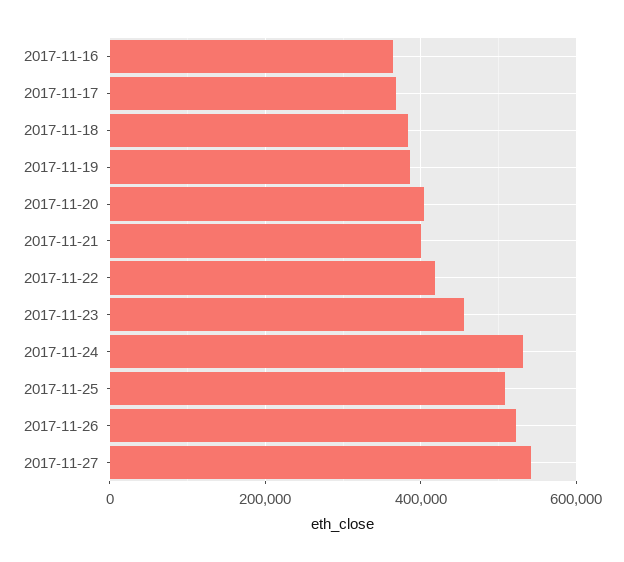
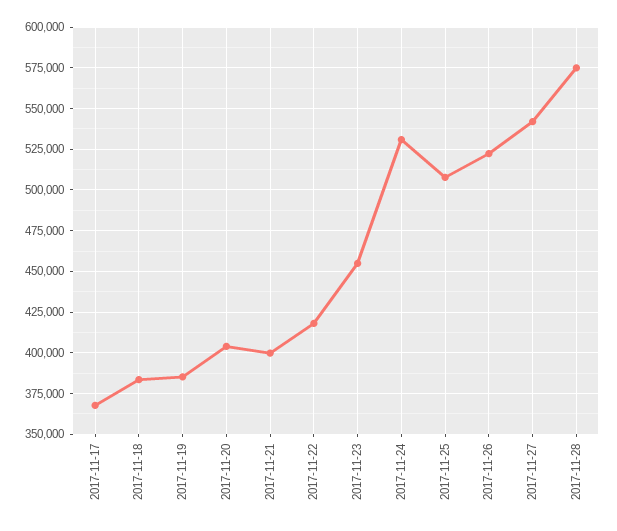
2017-11-16: 360000 -> none
2017-11-28: none -> 575000

